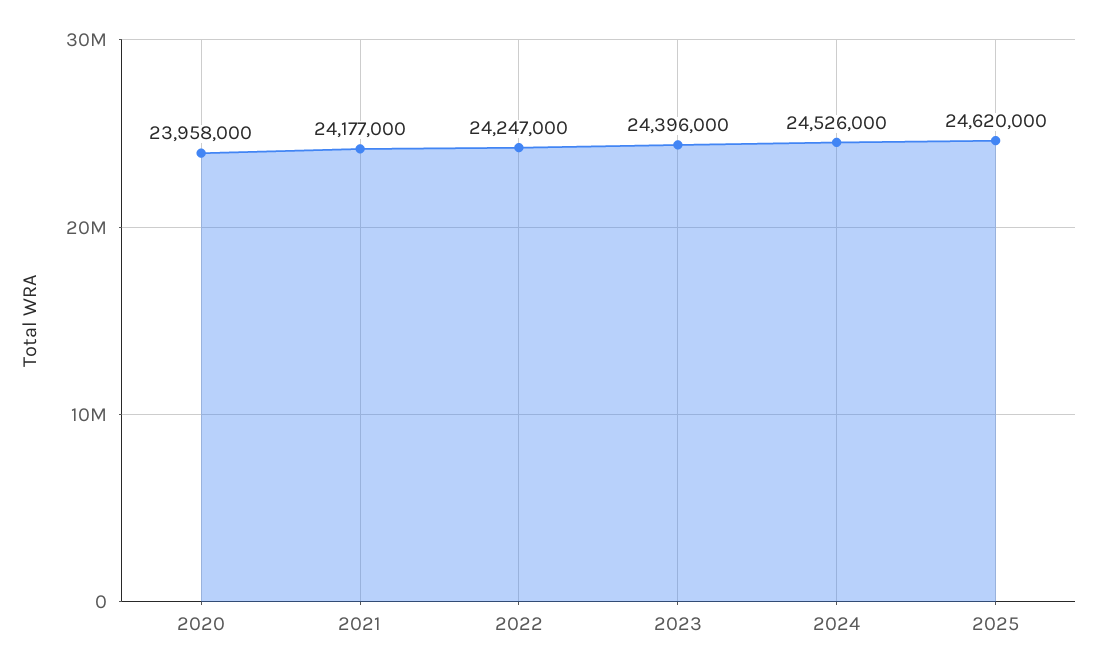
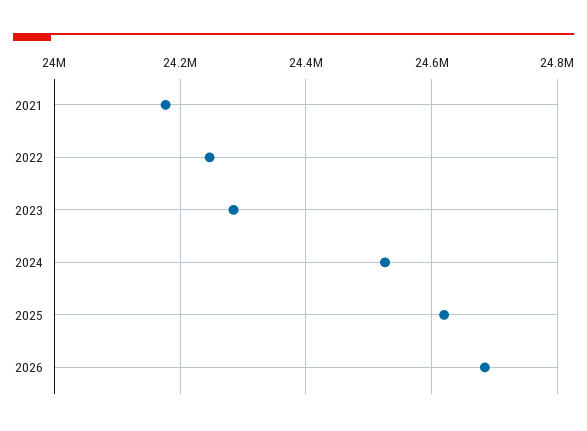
2020: 23958000 -> none
2023: 24396000 -> 24280000
2026: none -> 24680000

